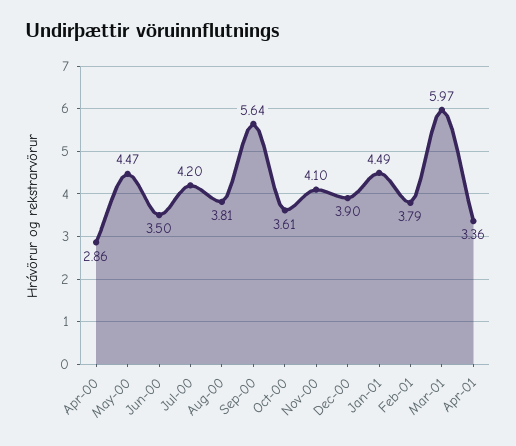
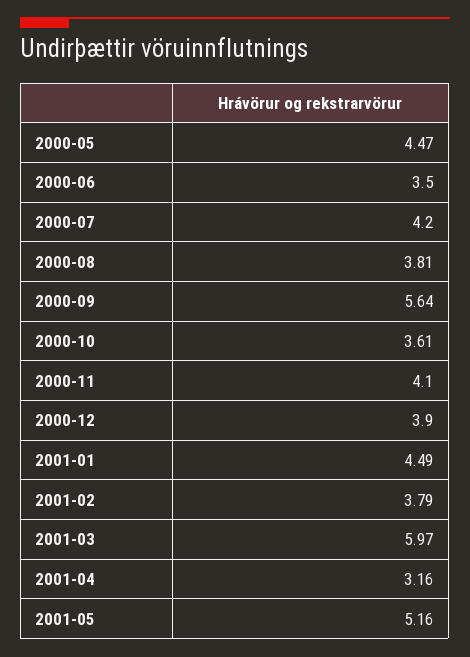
Apr-00: 2.86 -> none
Apr-01: 3.36 -> 3.16
2001-05: none -> 5.16

